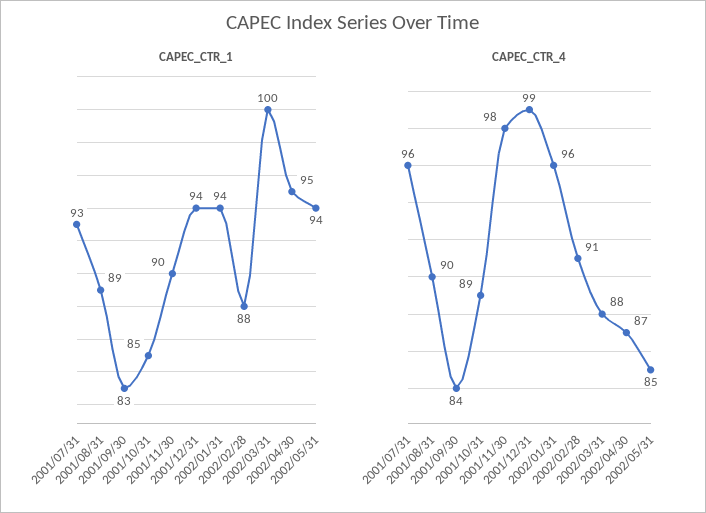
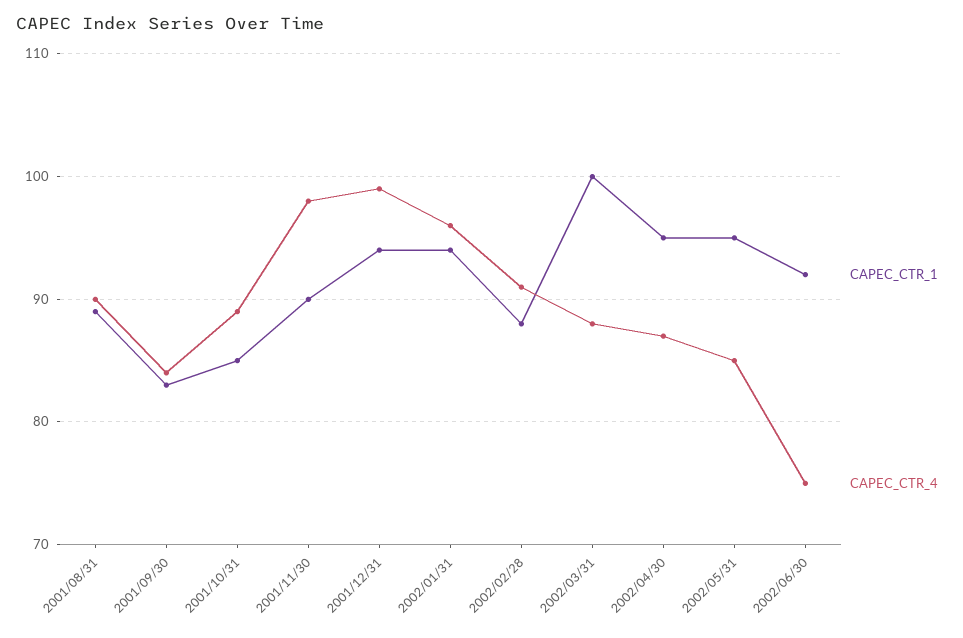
CAPEC_CTR_1, 2001/07/31: 93 -> none
CAPEC_CTR_1, 2002/05/31: 94 -> 95
CAPEC_CTR_4, 2001/07/31: 96 -> none
CAPEC_CTR_1, 2002/06/30: none -> 92
CAPEC_CTR_4, 2002/06/30: none -> 75

